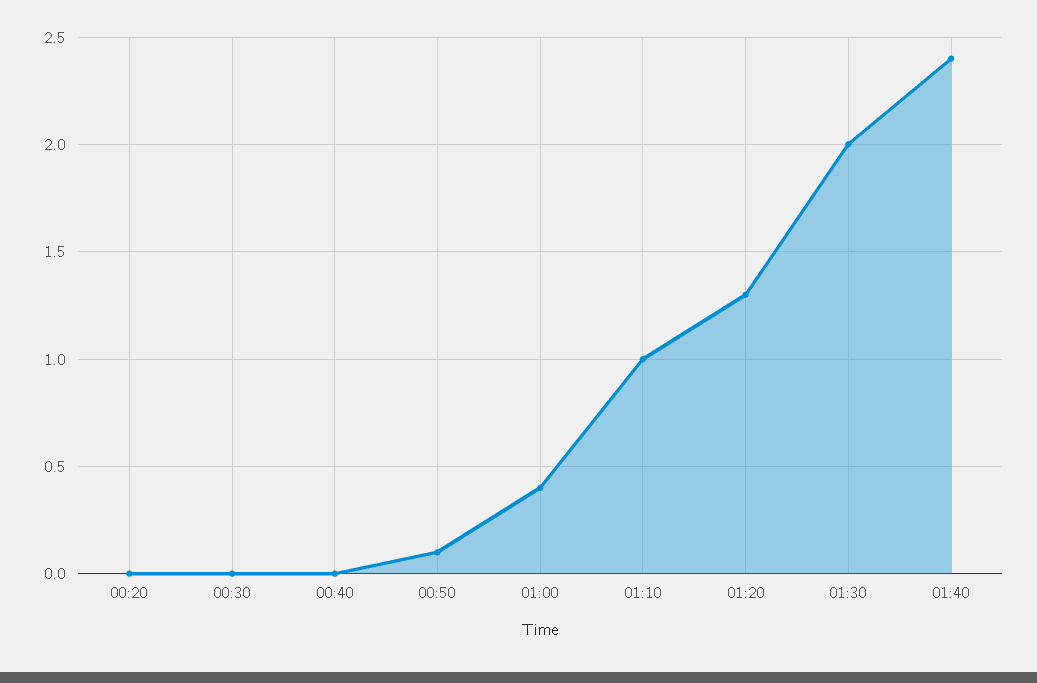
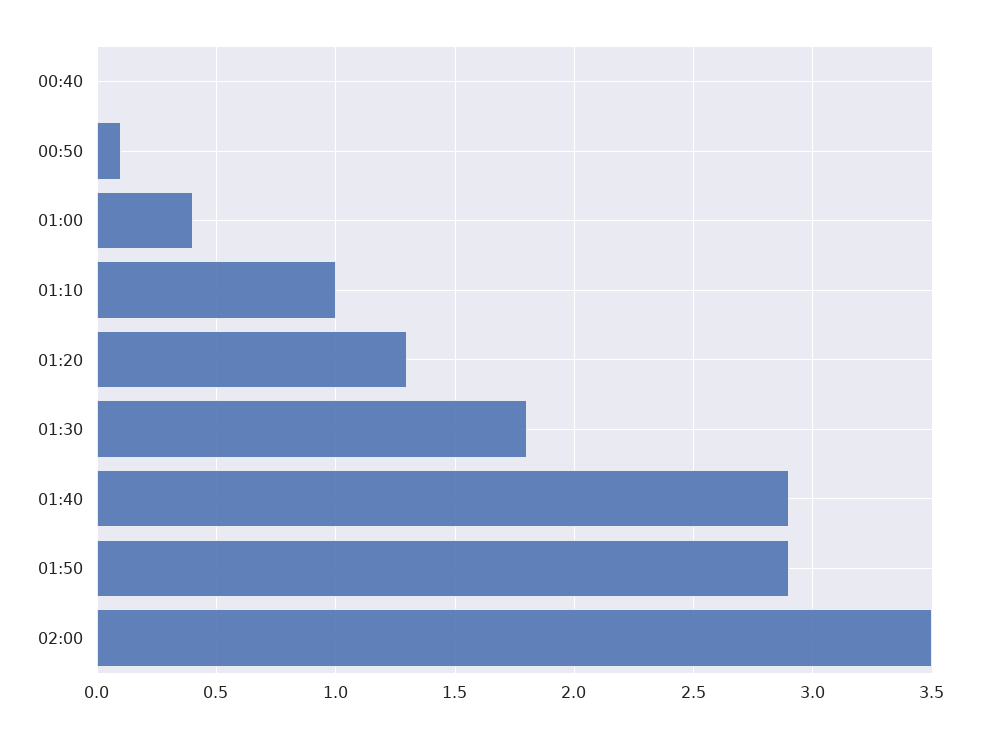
00:20: 0 -> none
00:30: 0 -> none
01:30: 2 -> 1.8
01:40: 2.4 -> 2.9
01:50: none -> 2.9
02:00: none -> 3.5

